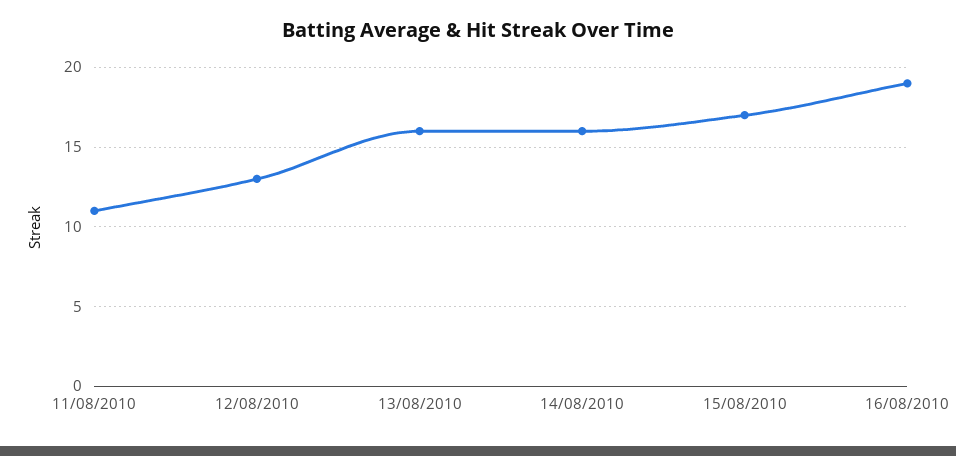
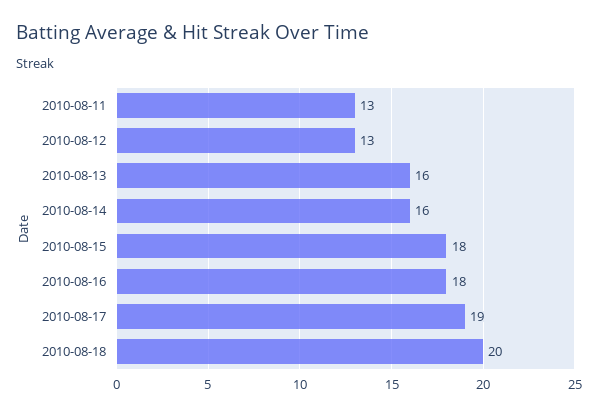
11/08/2010: 11 -> 13
15/08/2010: 17 -> 18
16/08/2010: 19 -> 18
2010-08-17: none -> 19
2010-08-18: none -> 20

